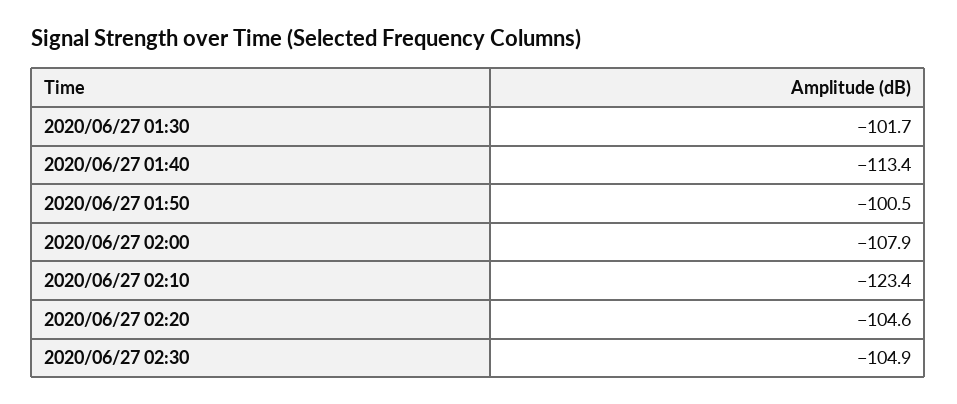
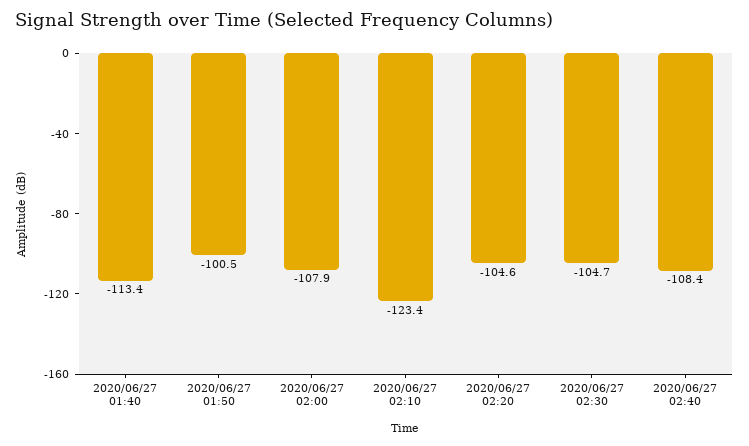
2020/06/27 01:30: -101.7 -> none
2020/06/27 02:30: -104.9 -> -104.7
2020/06/27 02:40: none -> -108.4

